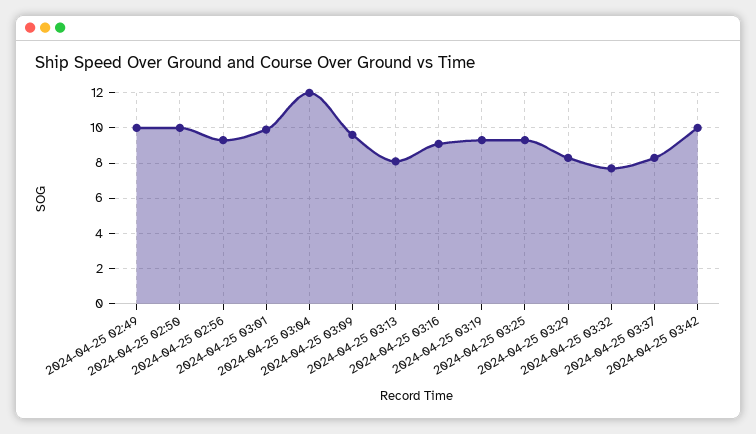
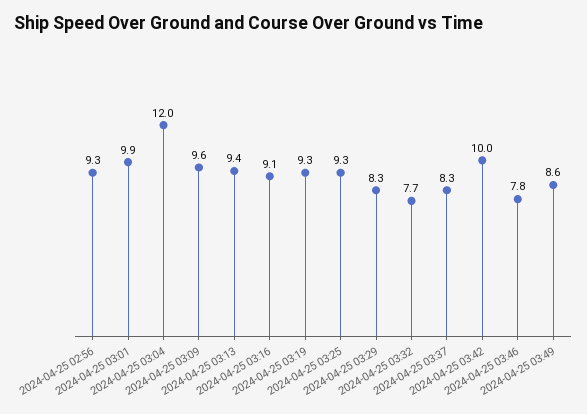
2024-04-25 02:49: 10 -> none
2024-04-25 02:50: 10 -> none
2024-04-25 03:13: 8 -> 9.4
2024-04-25 03:46: none -> 7.8
2024-04-25 03:49: none -> 8.6

